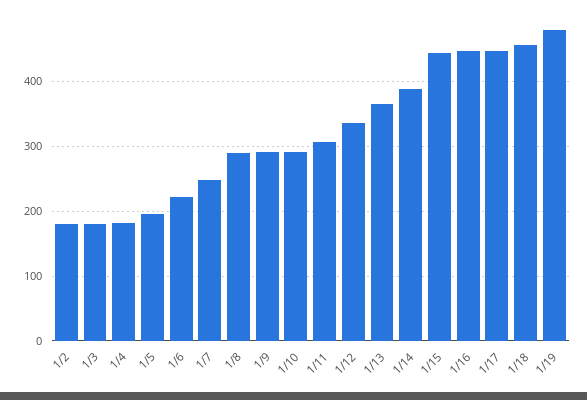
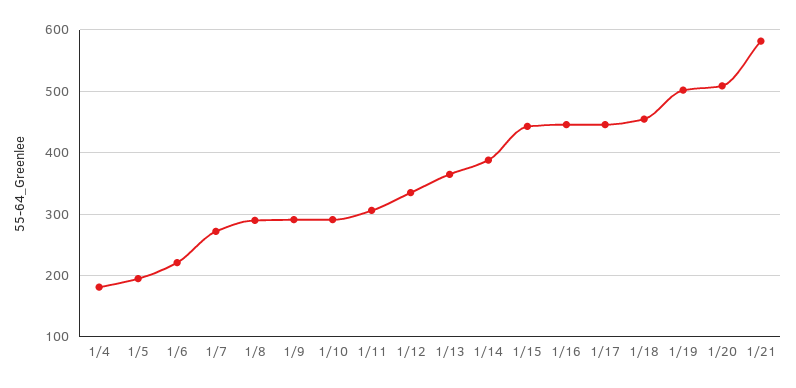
1/2: 180 -> none
1/3: 180 -> none
1/7: 250 -> 270
1/19: 480 -> 500
1/20: none -> 510
1/21: none -> 580

